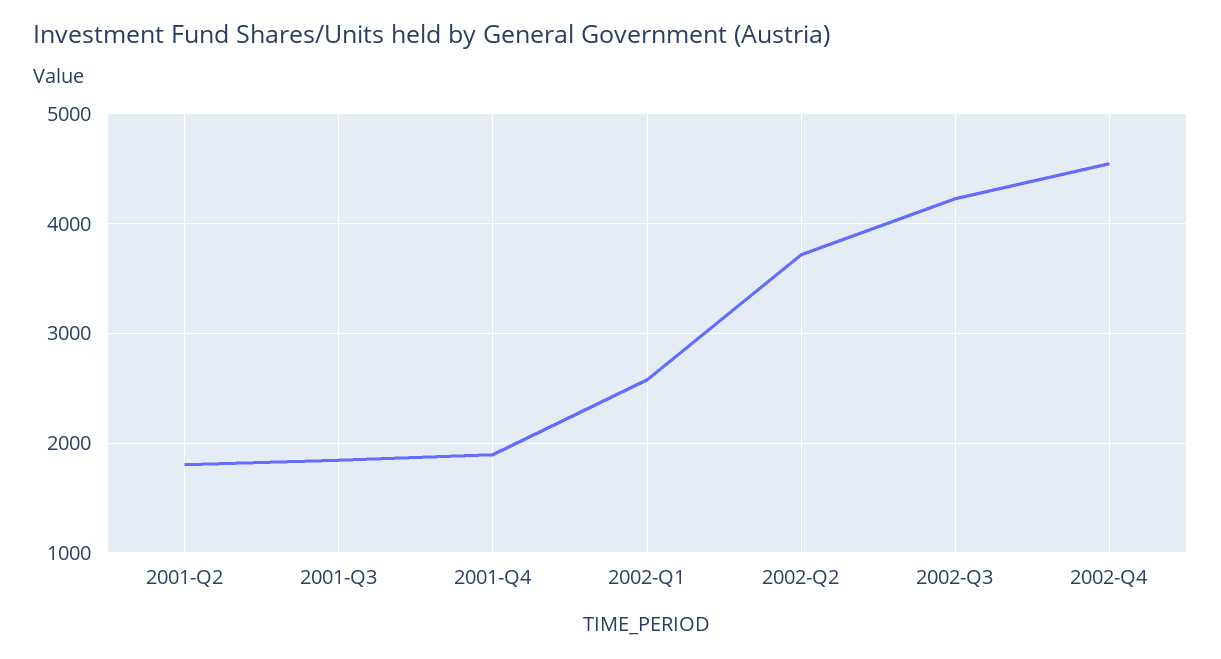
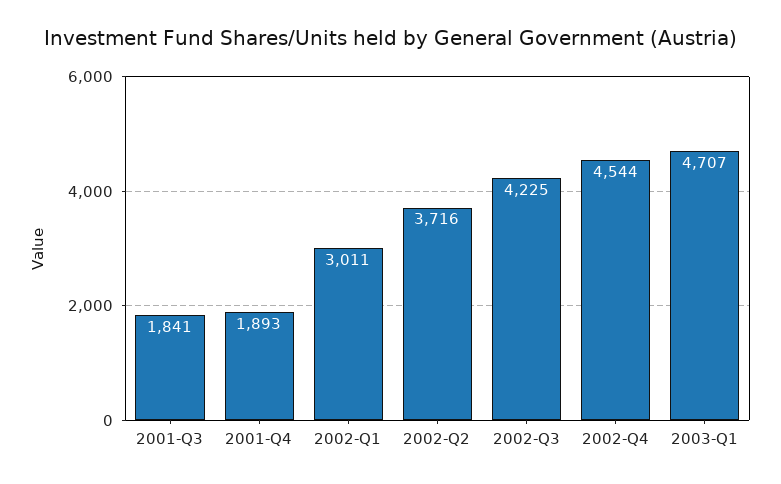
2001-Q2: 1800 -> none
2002-Q1: 2600 -> 3011
2003-Q1: none -> 4707

